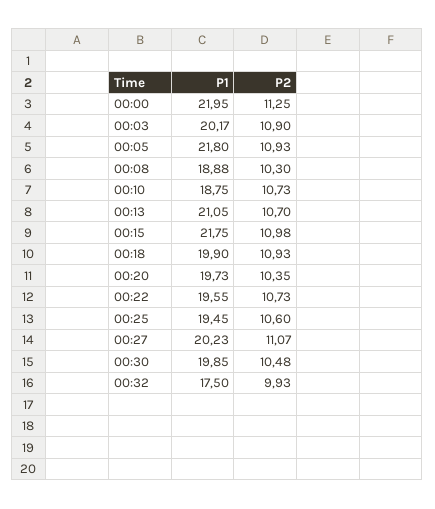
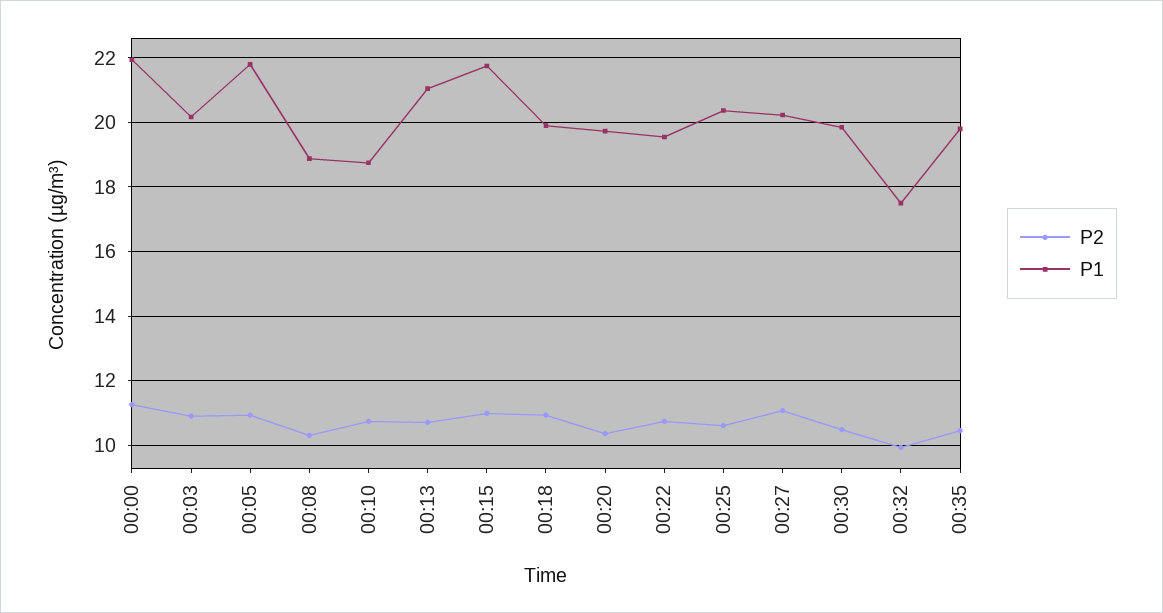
P1, 00:25: 19.45 -> 20.4
P2, 00:35: none -> 10.4
P1, 00:35: none -> 19.8

